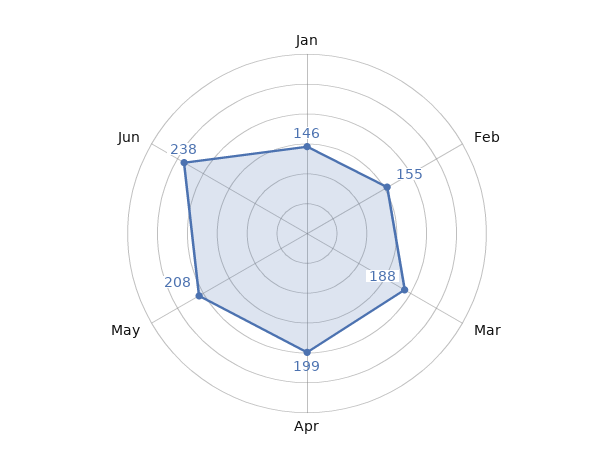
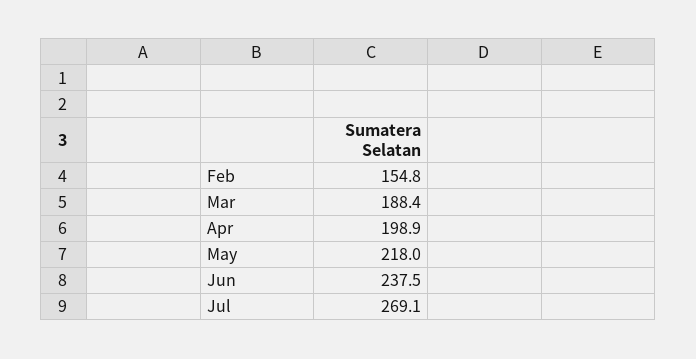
Jan: 146 -> none
May: 208 -> 218
Jul: none -> 269.1

